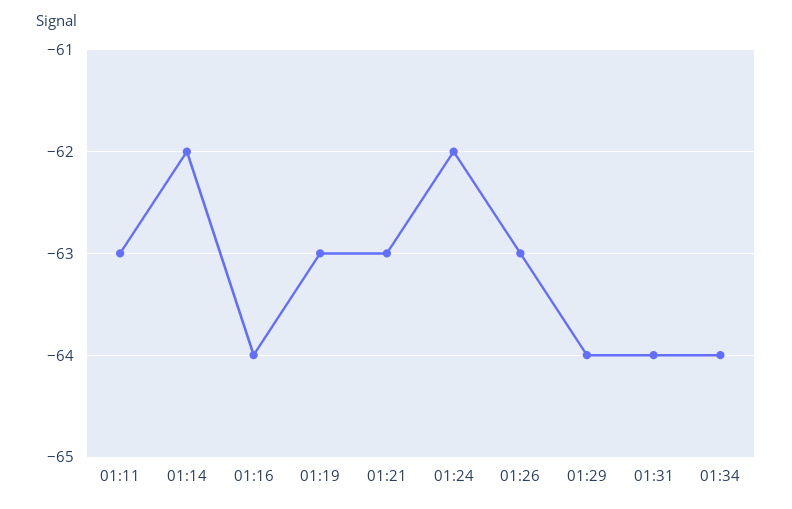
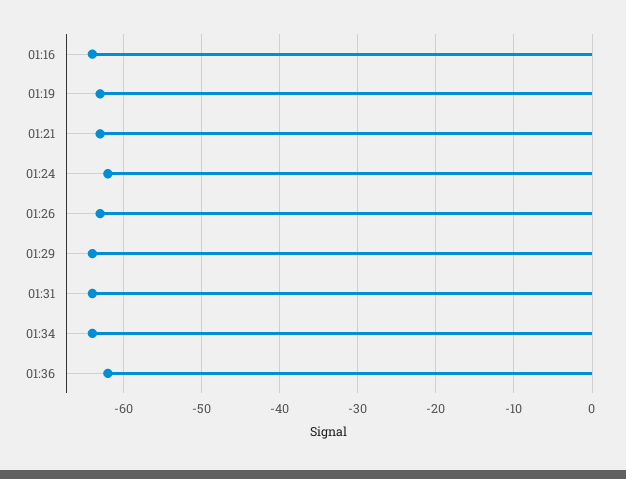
01:11: -63 -> none
01:14: -62 -> none
01:36: none -> -62

